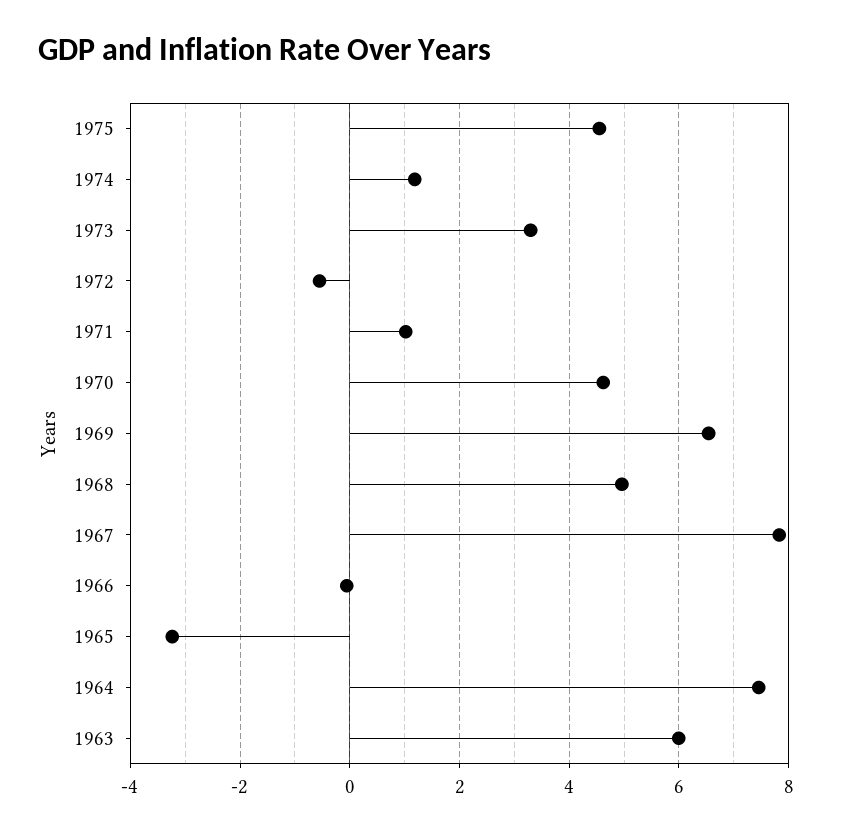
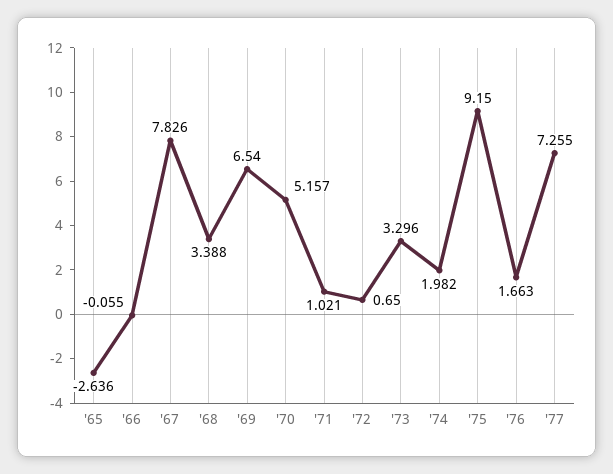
1975: 4.6 -> 9.15
1974: 1.2 -> 1.982
1972: -0.6 -> 0.65
1970: 4.6 -> 5.157
1968: 5 -> 3.388
1965: -3.2 -> -2.636
1964: 7.4 -> none
1963: 6 -> none
'76: none -> 1.663
'77: none -> 7.255

